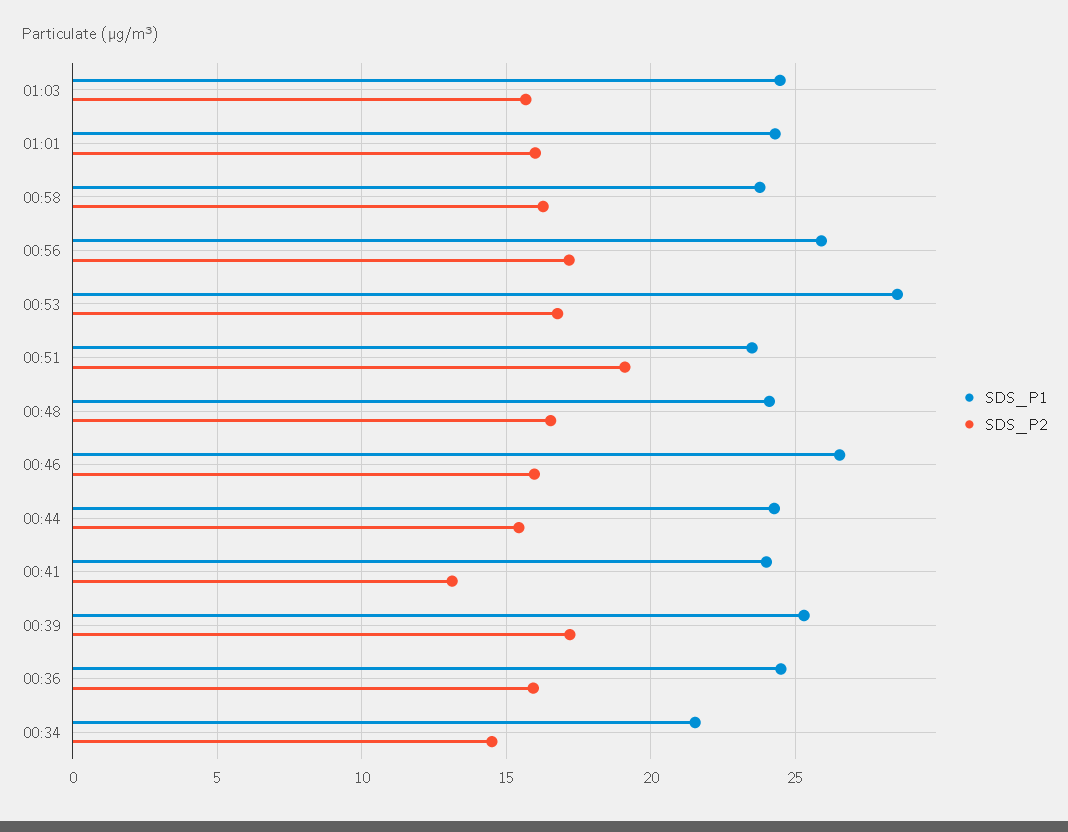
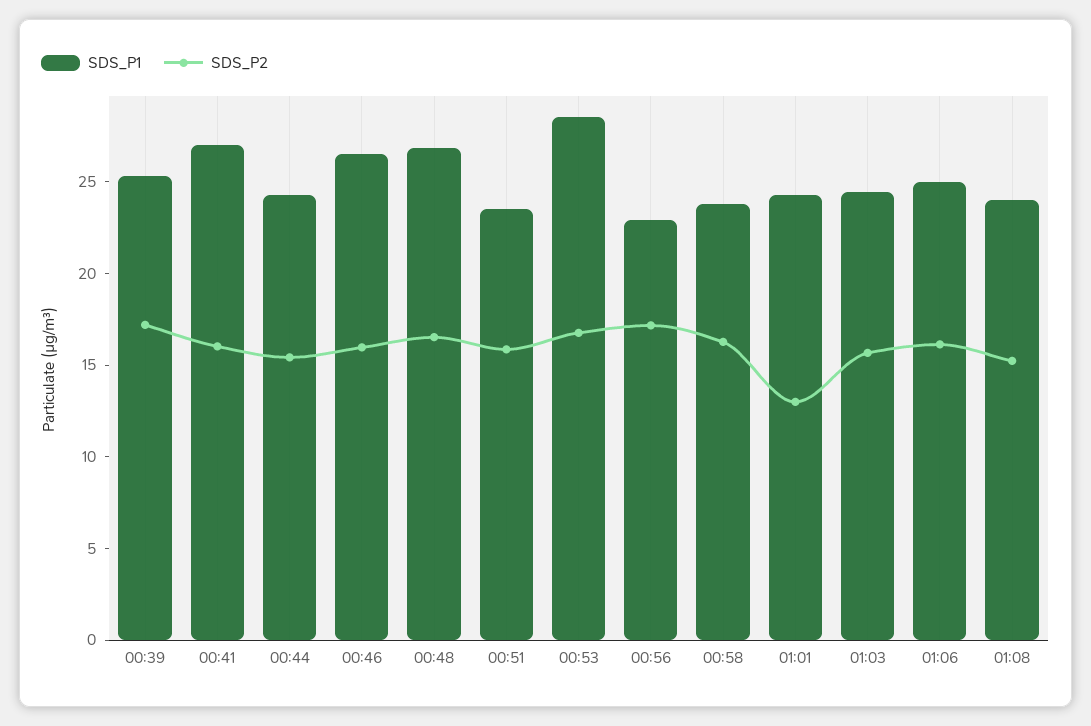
SDS_P2, 01:01: 16 -> 13
SDS_P1, 00:56: 26 -> 23
SDS_P2, 00:51: 19 -> 16
SDS_P1, 00:48: 24 -> 27
SDS_P1, 00:41: 24 -> 27
SDS_P2, 00:41: 13 -> 16
SDS_P1, 00:36: 24.5 -> none
SDS_P2, 00:36: 16 -> none
SDS_P1, 00:34: 21.5 -> none
SDS_P2, 00:34: 14.5 -> none
SDS_P1, 01:06: none -> 25
SDS_P2, 01:06: none -> 16
SDS_P1, 01:08: none -> 24
SDS_P2, 01:08: none -> 15

